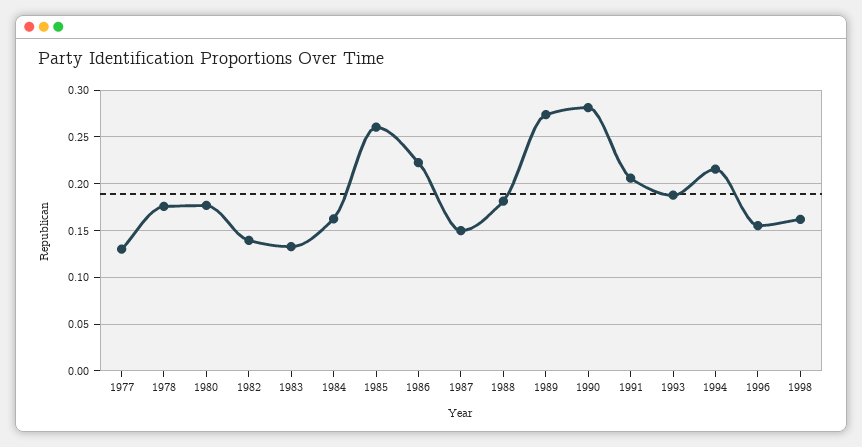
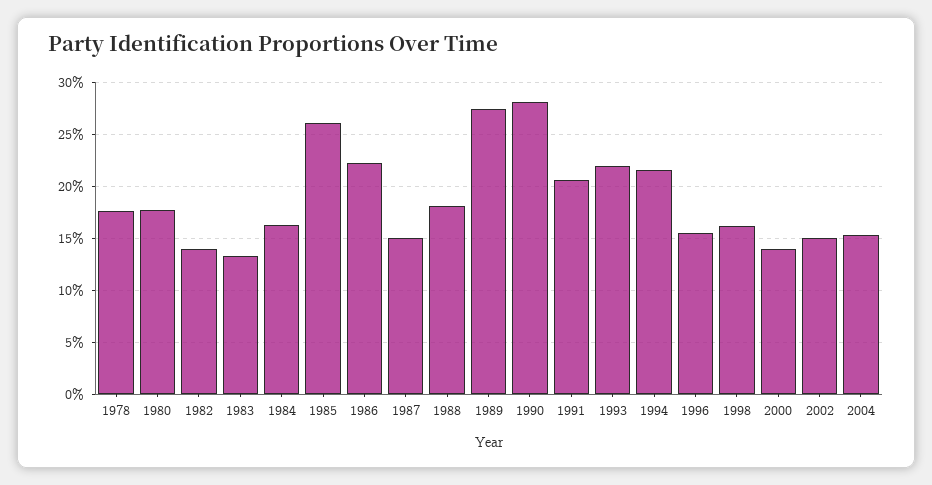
1977: 0.13 -> none
1993: 0.19 -> 0.22
2000: none -> 0.14
2002: none -> 0.15
2004: none -> 0.15

